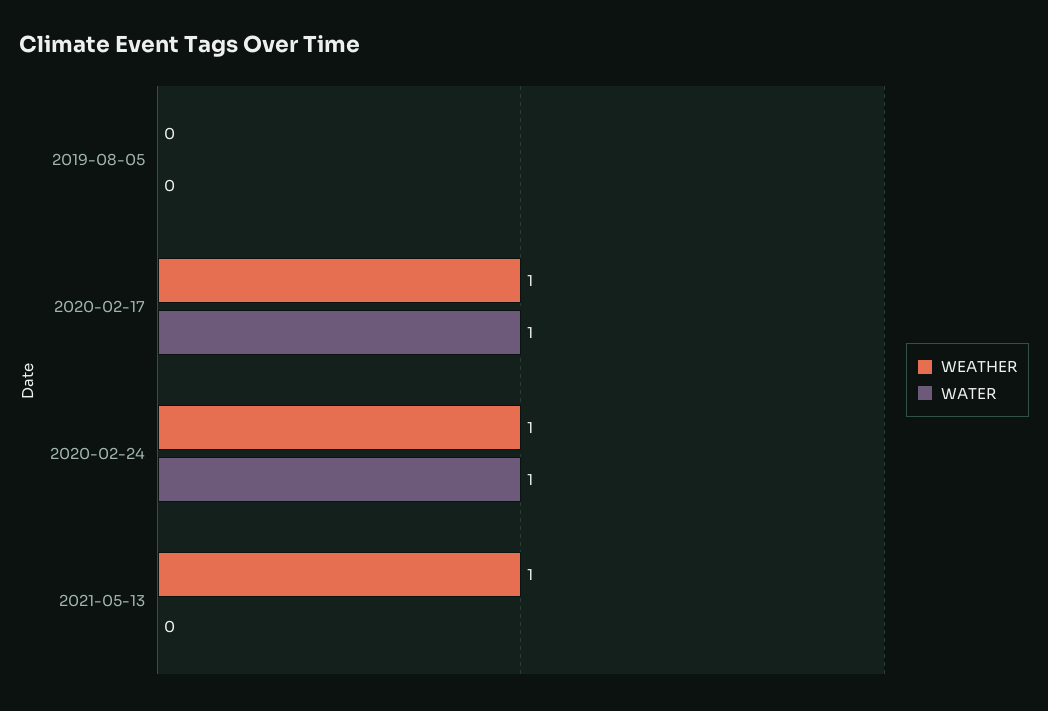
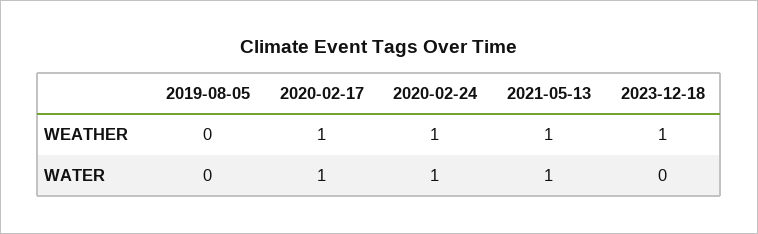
WATER, 2021-05-13: 0 -> 1
WEATHER, 2023-12-18: none -> 1
WATER, 2023-12-18: none -> 0

